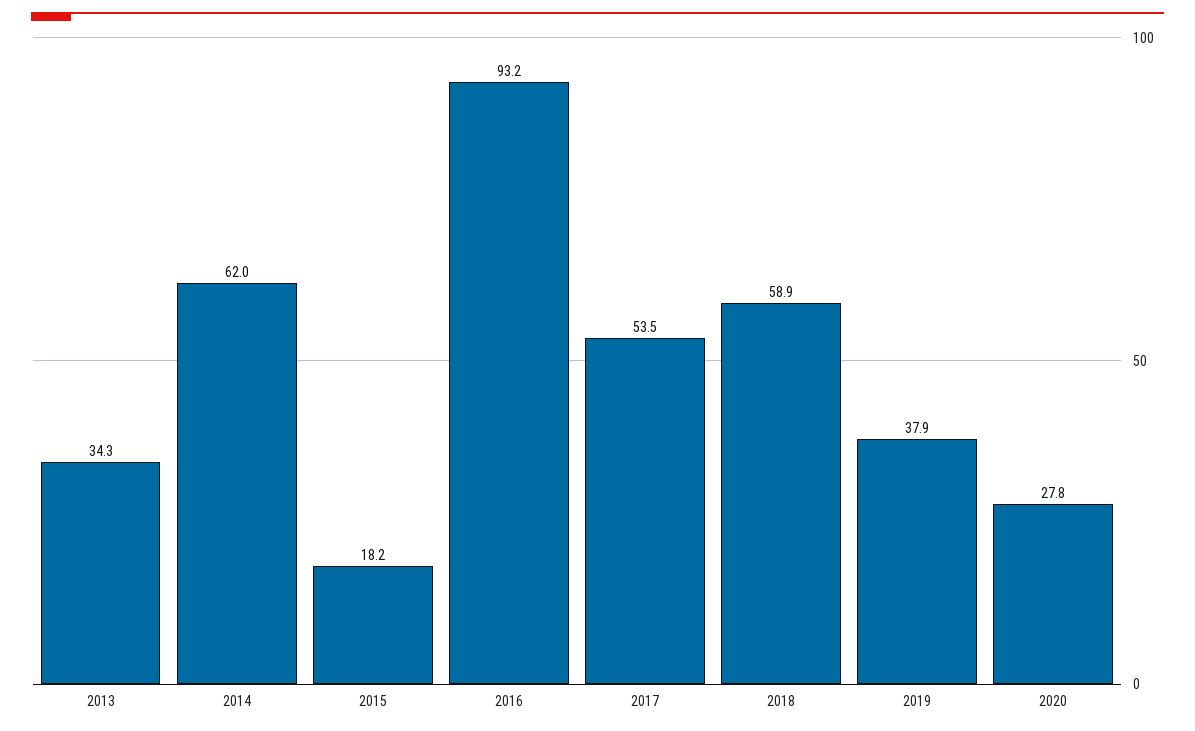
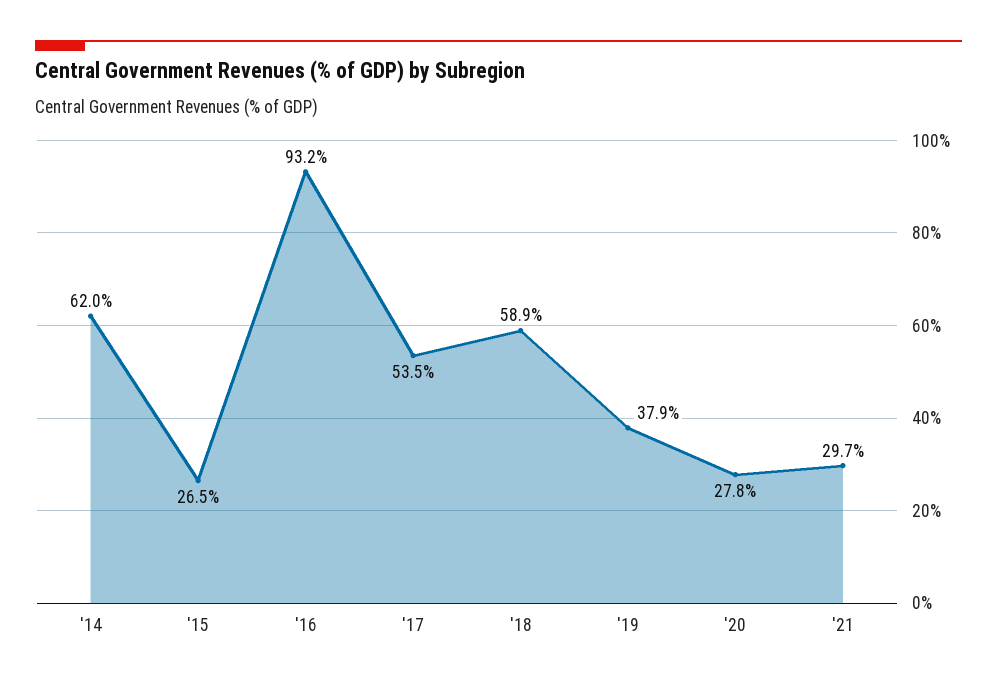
2013: 34.3 -> none
2015: 18.2 -> 26.5
'21: none -> 29.7

